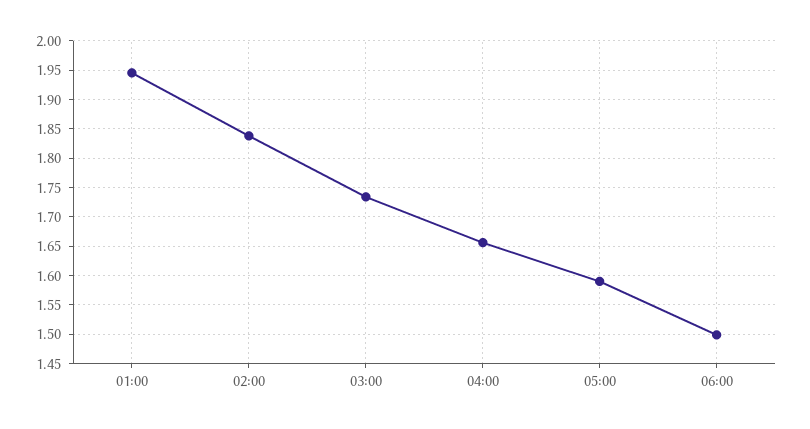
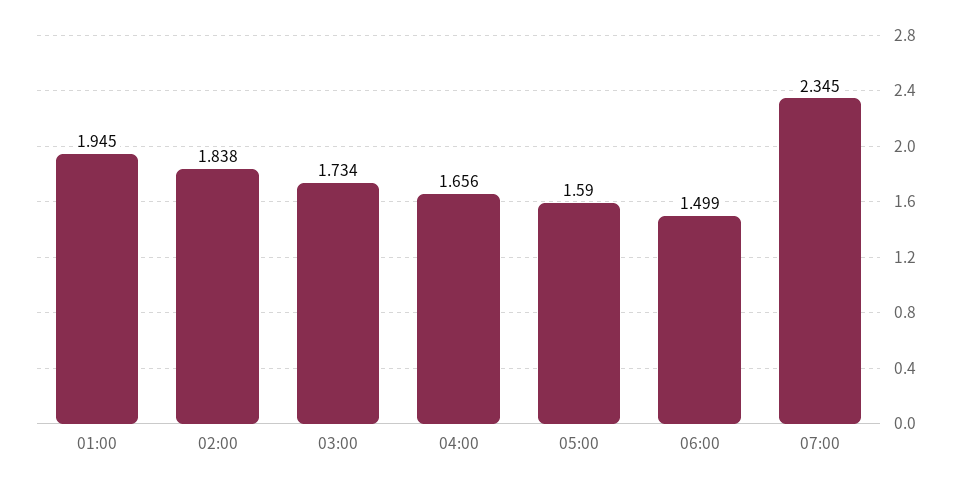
07:00: none -> 2.345

